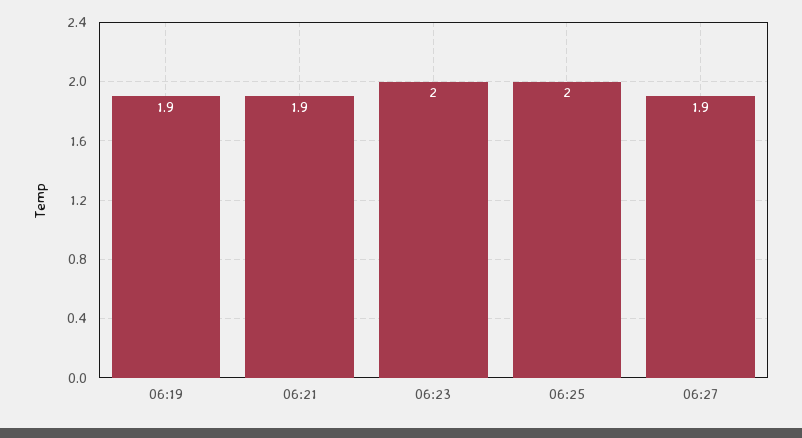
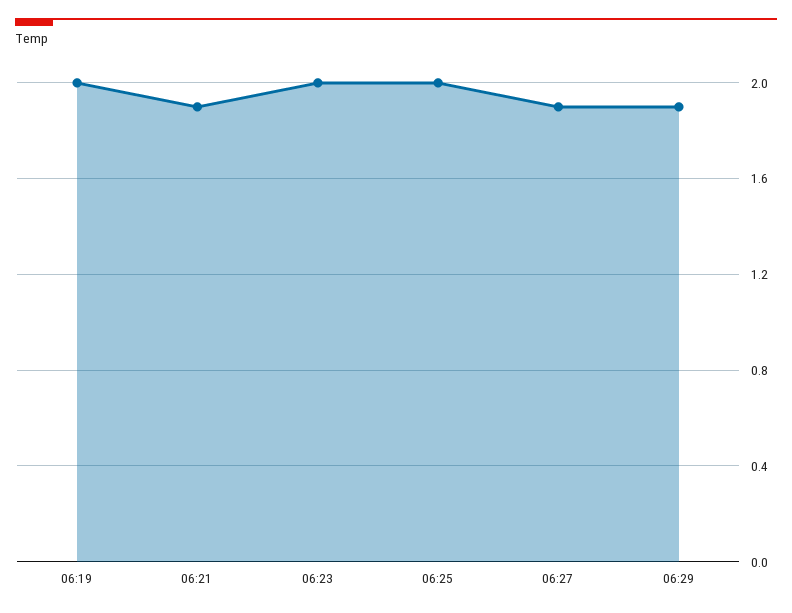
06:19: 1.9 -> 2
06:29: none -> 1.9

